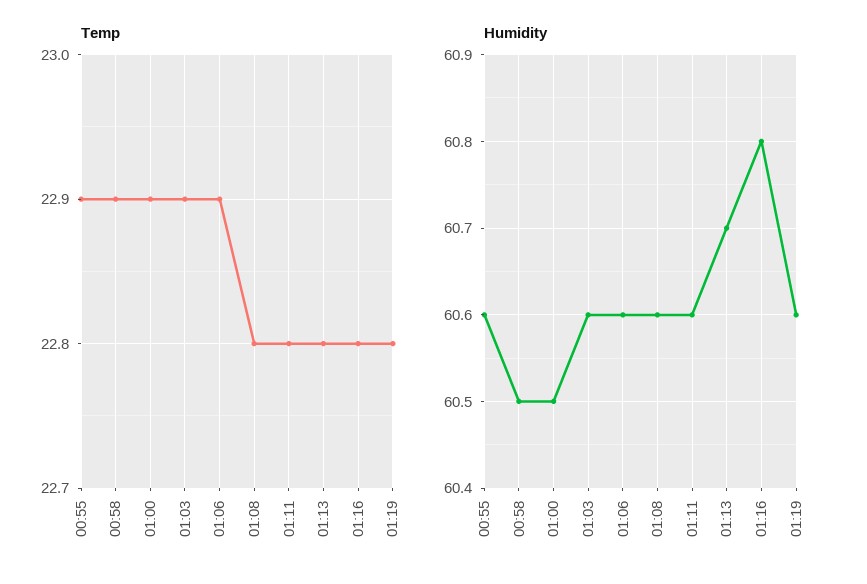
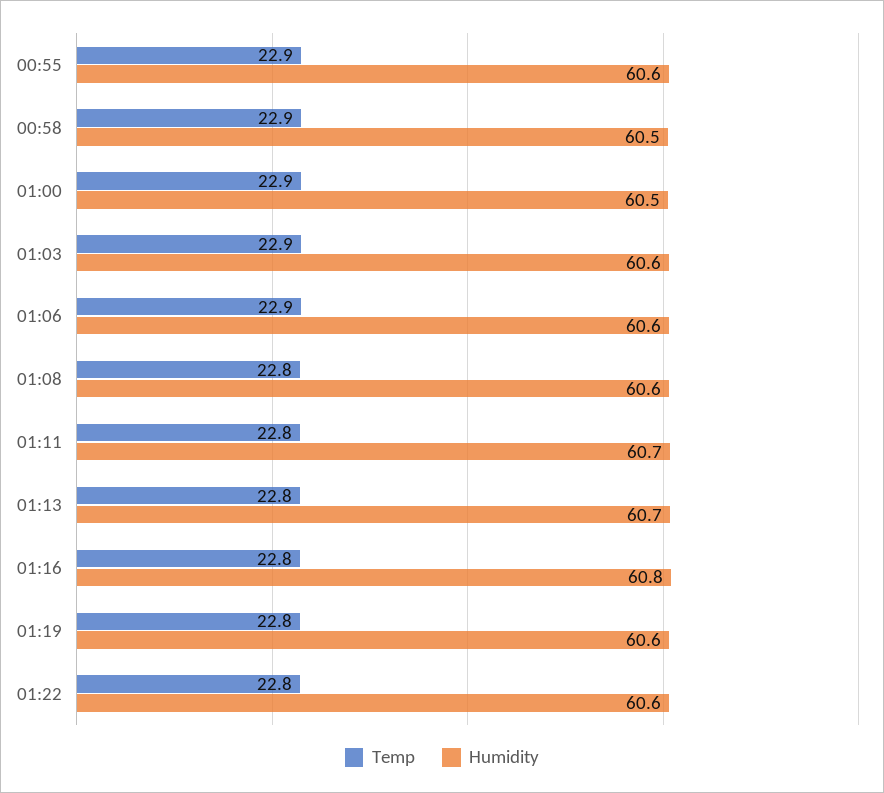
Humidity, 01:11: 60.6 -> 60.7
Temp, 01:22: none -> 22.8
Humidity, 01:22: none -> 60.6

